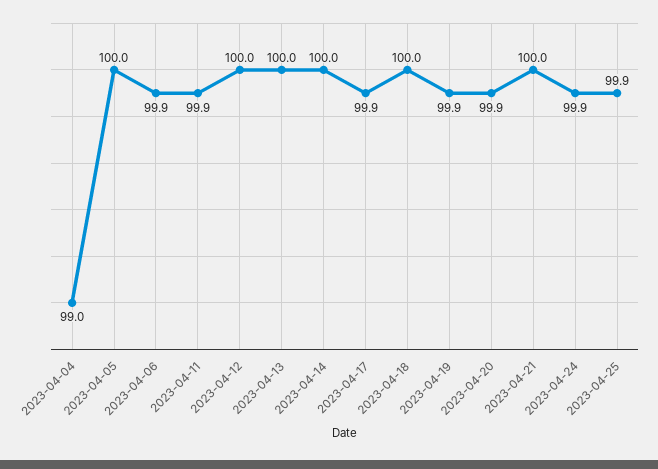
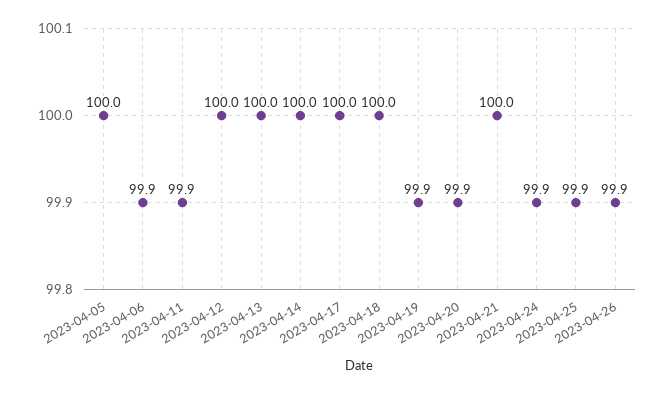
2023-04-04: 99 -> none
2023-04-17: 99.9 -> 100
2023-04-26: none -> 99.9

